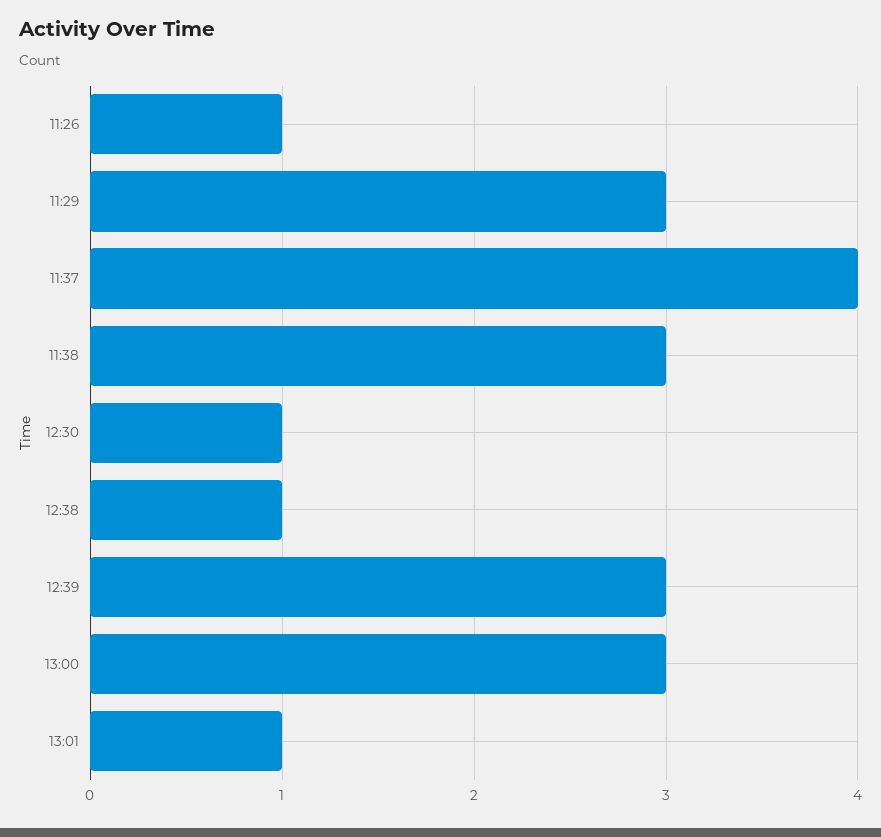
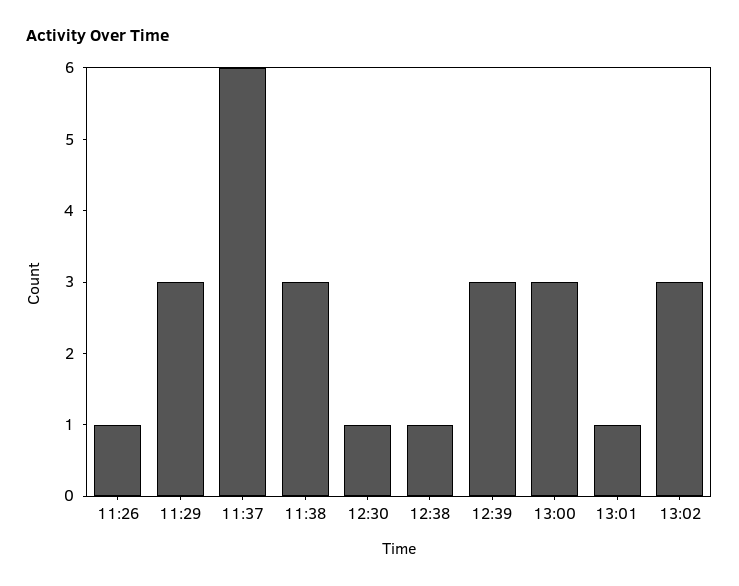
11:37: 4 -> 6
13:02: none -> 3

